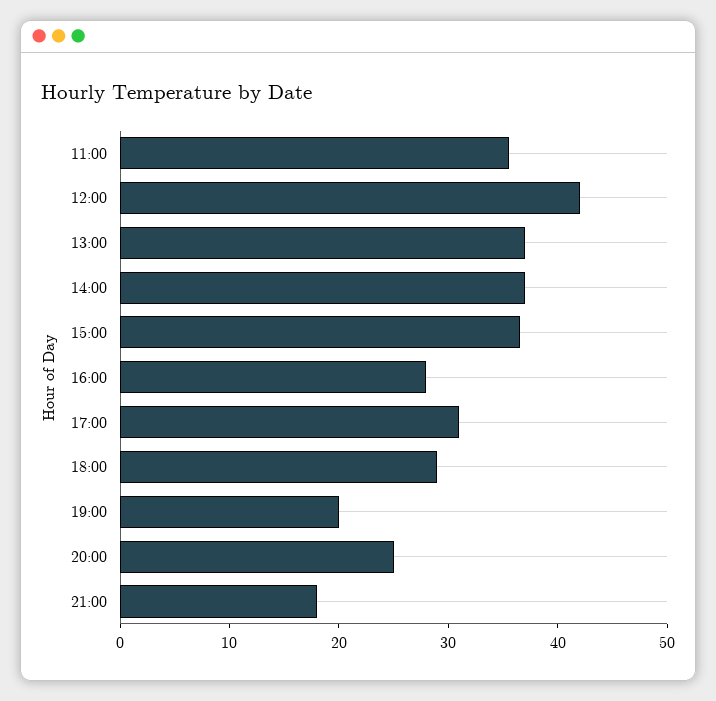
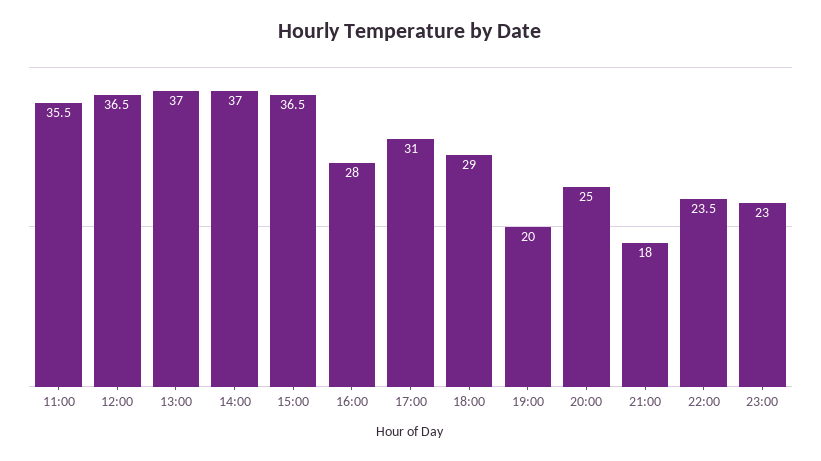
12:00: 42 -> 36.5
22:00: none -> 23.5
23:00: none -> 23

